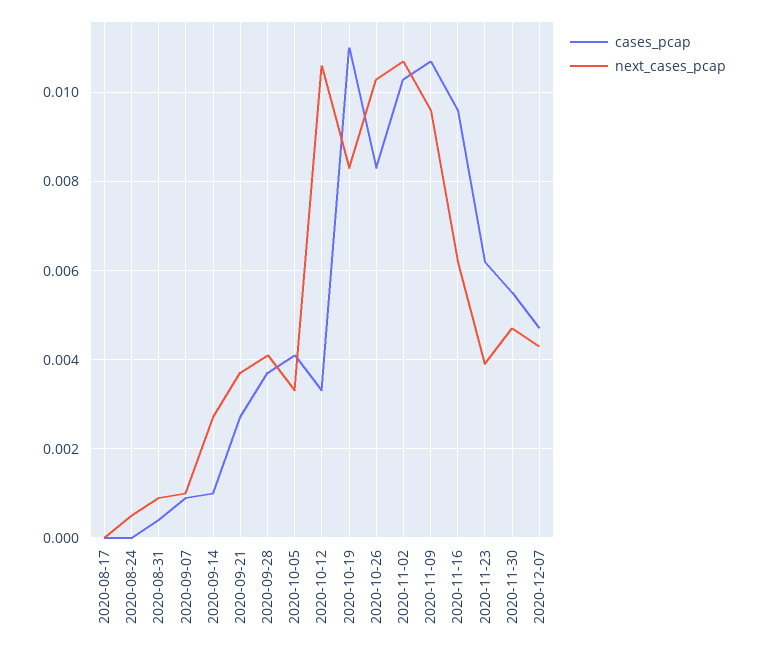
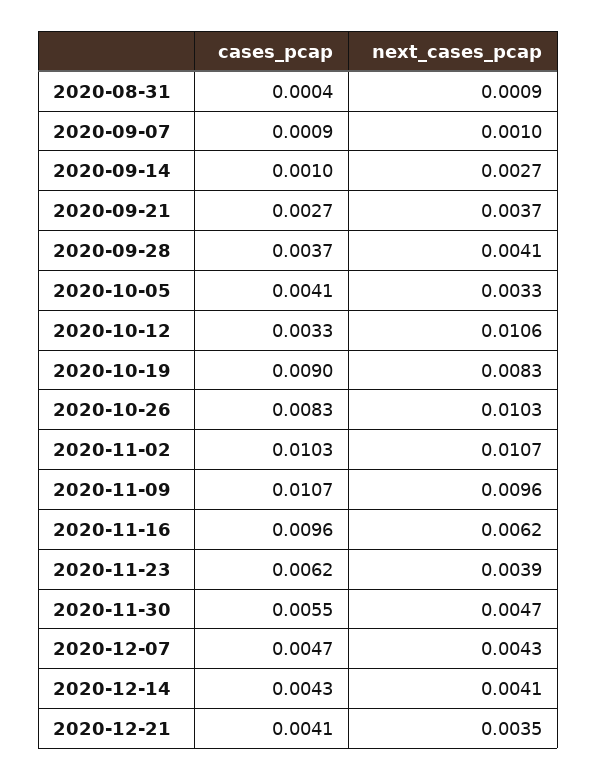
cases_pcap, 2020-08-17: 0 -> none
next_cases_pcap, 2020-08-17: 0 -> none
cases_pcap, 2020-08-24: 0 -> none
next_cases_pcap, 2020-08-24: 0.0005 -> none
cases_pcap, 2020-10-19: 0.011 -> 0.009
cases_pcap, 2020-12-14: none -> 0.0043
next_cases_pcap, 2020-12-14: none -> 0.0041
cases_pcap, 2020-12-21: none -> 0.0041
next_cases_pcap, 2020-12-21: none -> 0.0035

